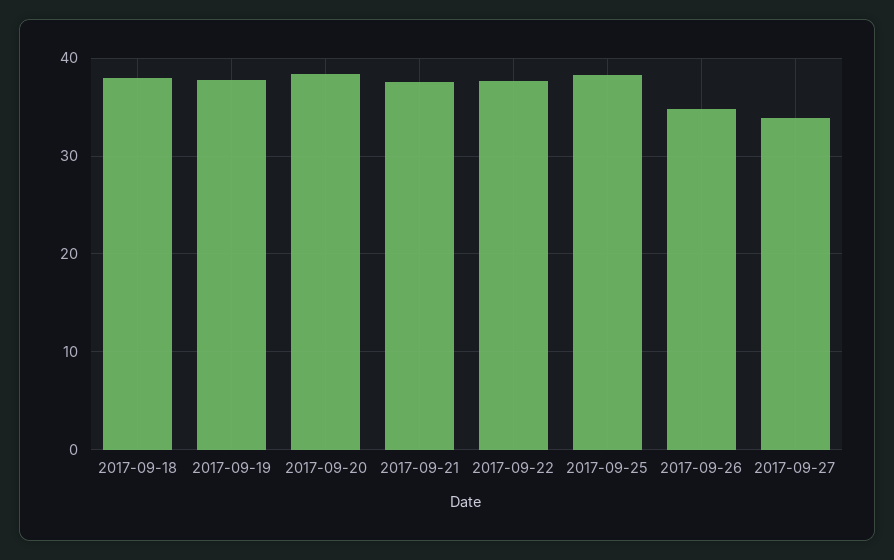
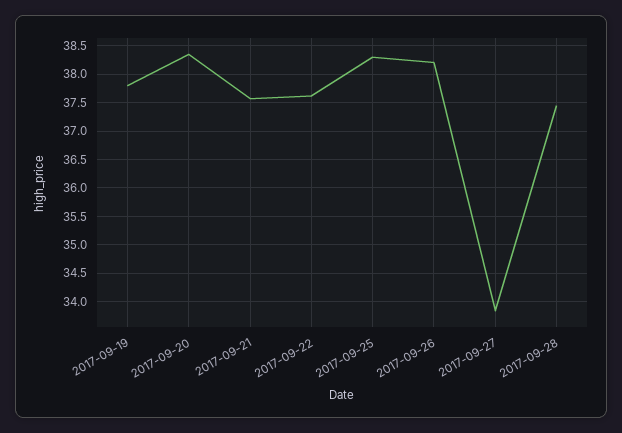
2017-09-18: 38 -> none
2017-09-26: 35 -> 38.25
2017-09-28: none -> 37.5

